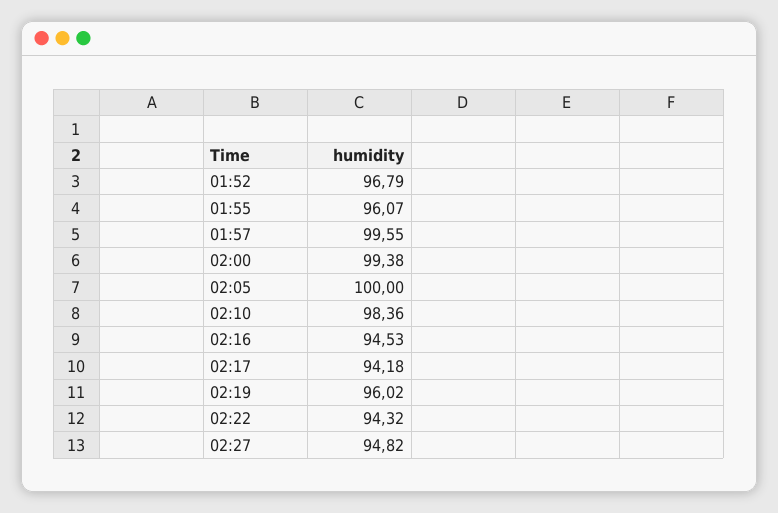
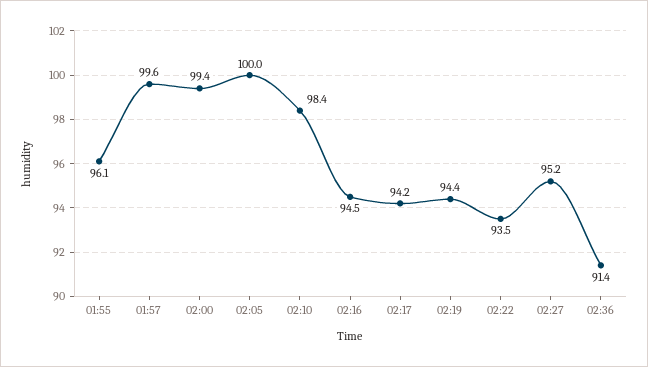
01:52: 96.79 -> none
02:19: 96.02 -> 94.4
02:22: 94.32 -> 93.5
02:27: 94.82 -> 95.2
02:36: none -> 91.4

